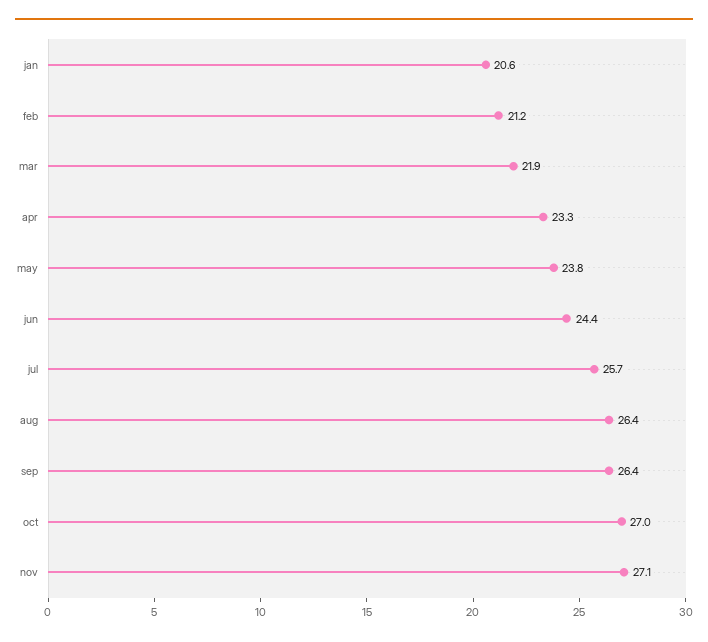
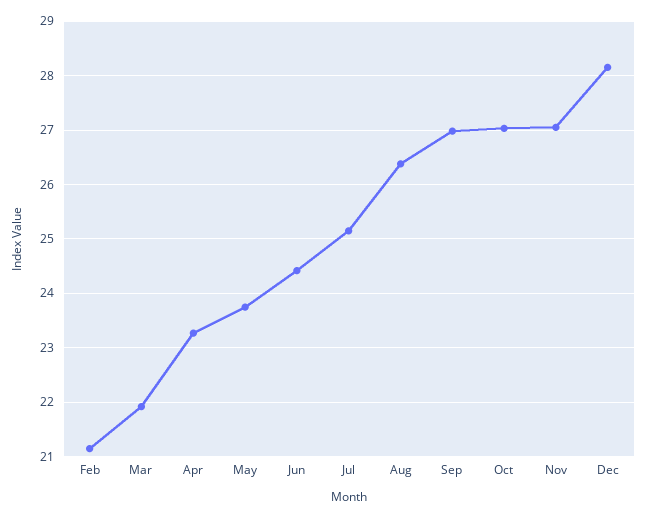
jan: 20.6 -> none
jul: 25.7 -> 25.2
sep: 26.4 -> 27
Dec: none -> 28.2

